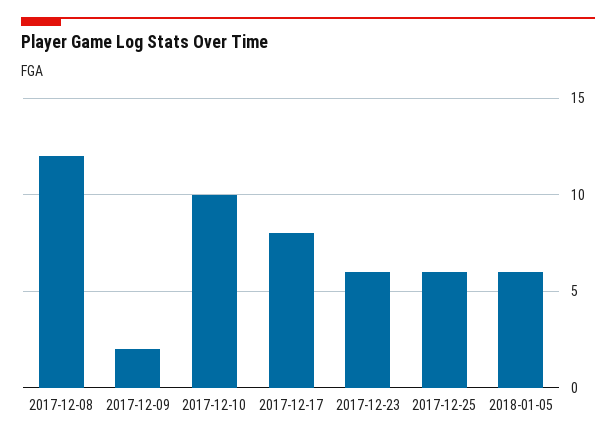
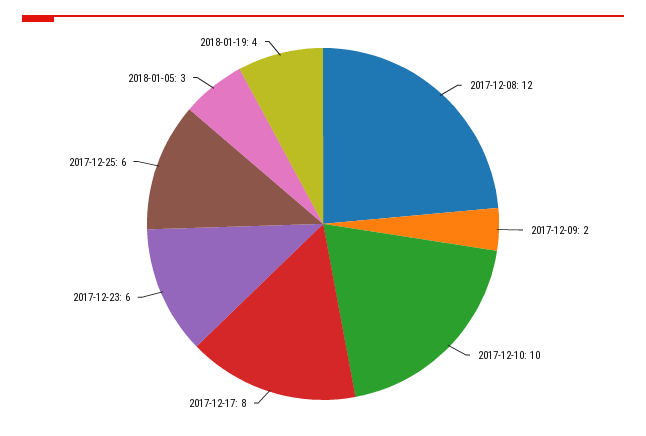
2018-01-05: 6 -> 3
2018-01-19: none -> 4

